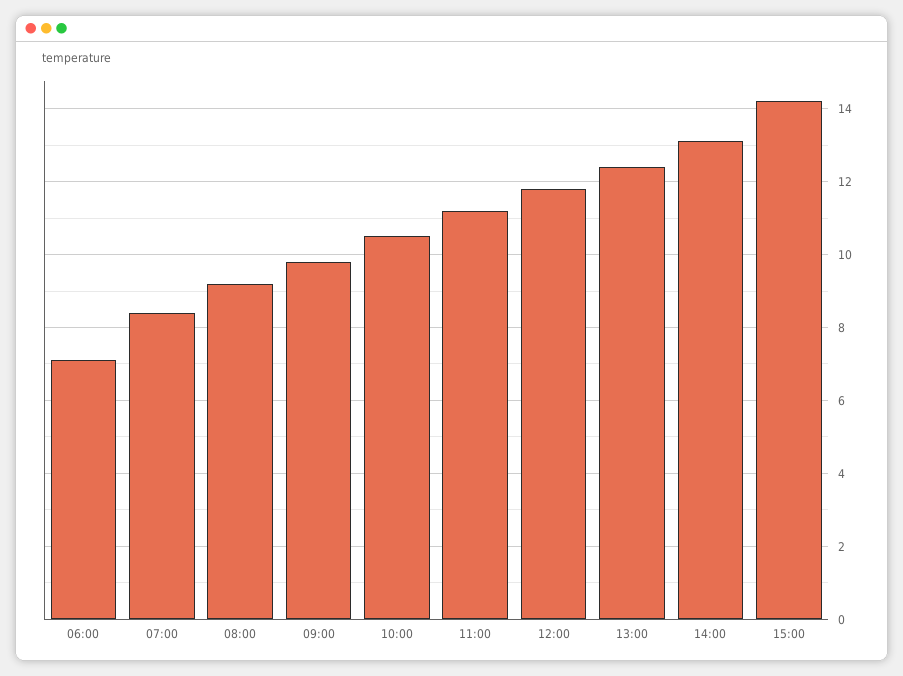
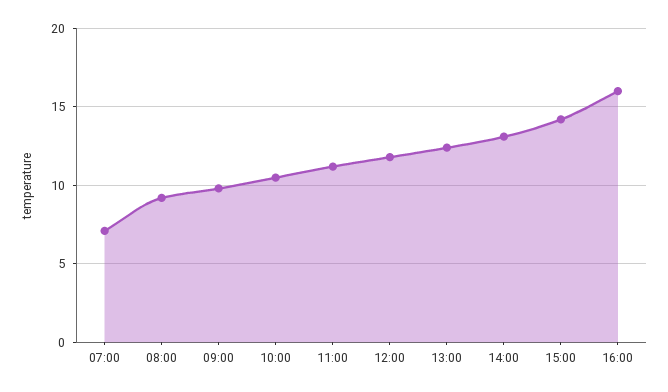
06:00: 7 -> none
07:00: 8.5 -> 7
16:00: none -> 16

